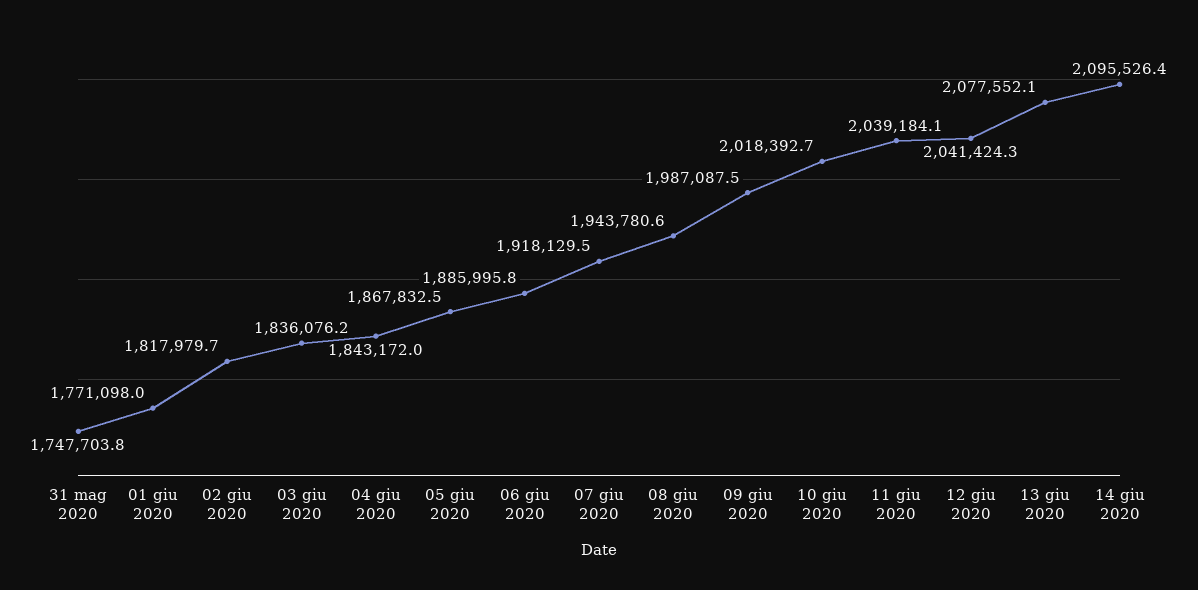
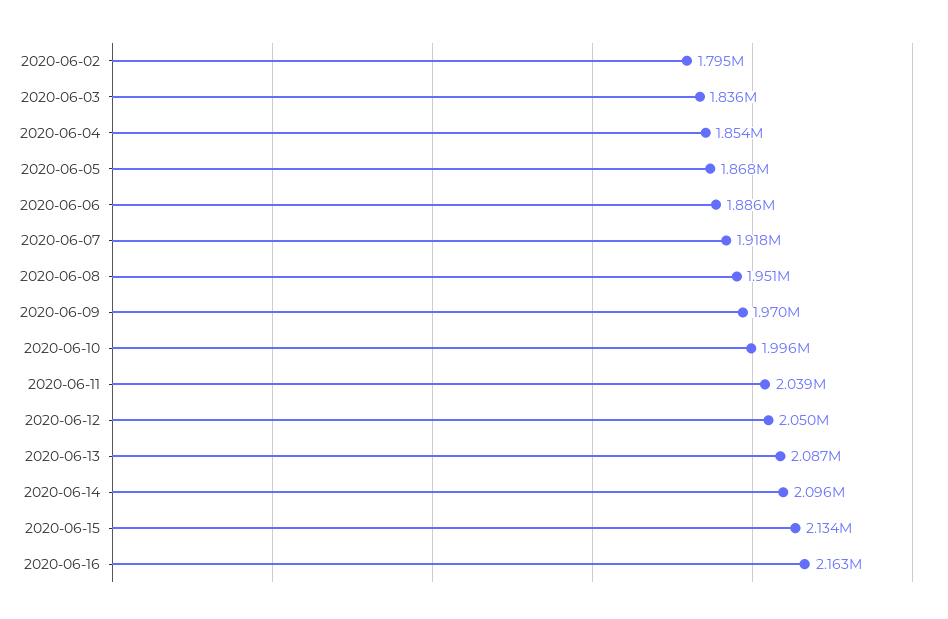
31 mag 2020: 1747703.8 -> none
01 giu 2020: 1771098 -> none
02 giu 2020: 1817979.7 -> 1795000
04 giu 2020: 1843172 -> 1854000
08 giu 2020: 1943780.6 -> 1951000
09 giu 2020: 1987087.5 -> 1970000
10 giu 2020: 2018392.7 -> 1996000
12 giu 2020: 2041424.3 -> 2050000
13 giu 2020: 2077552.1 -> 2087000
2020-06-15: none -> 2134000
2020-06-16: none -> 2163000

